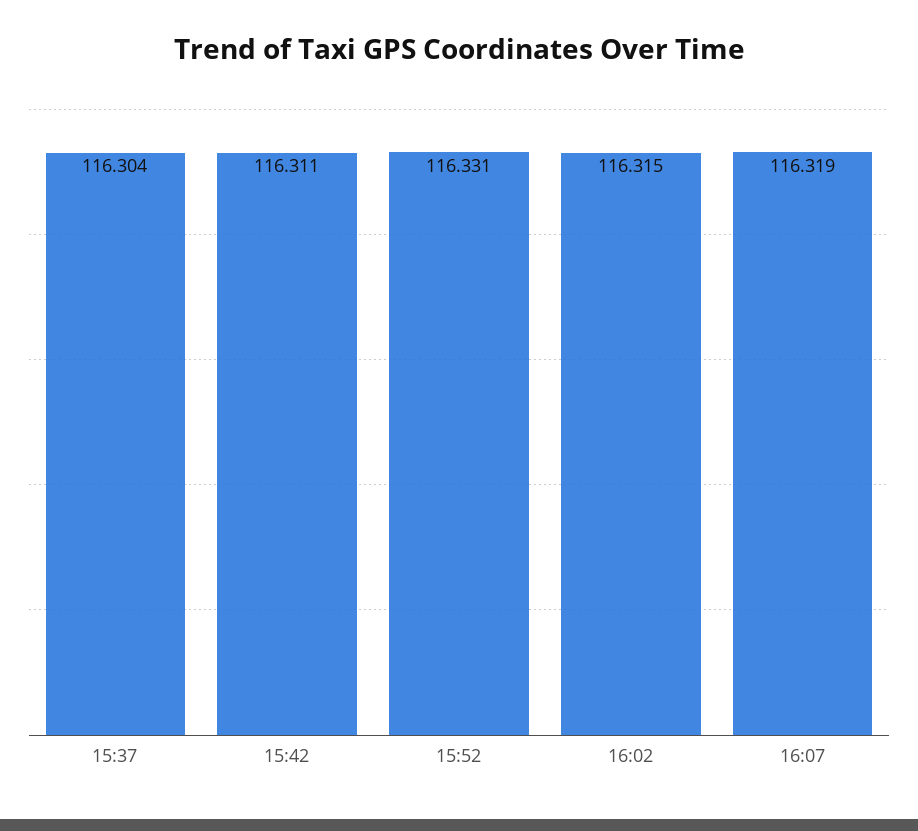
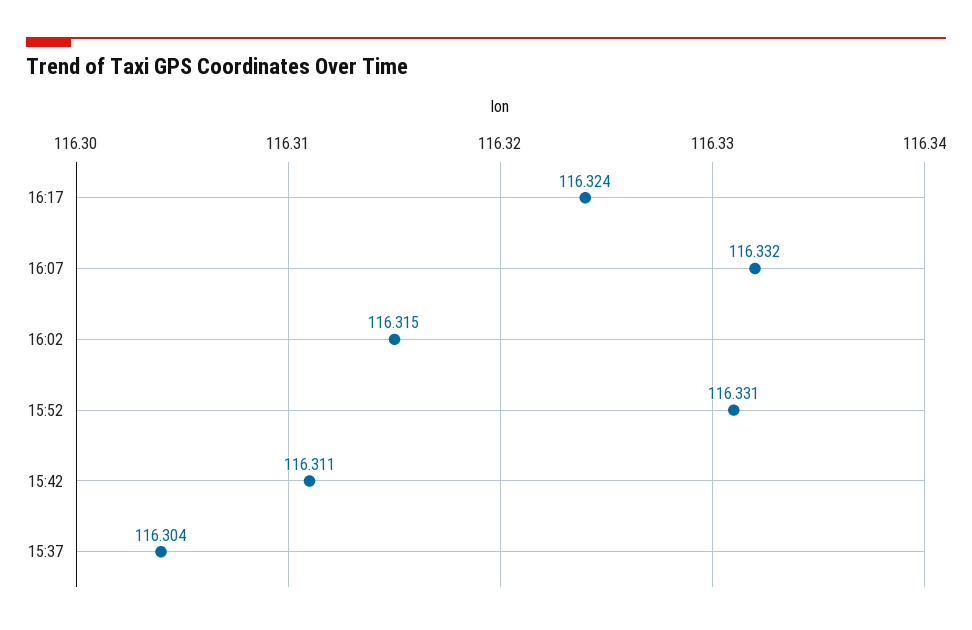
16:07: 116.319 -> 116.332
16:17: none -> 116.324

